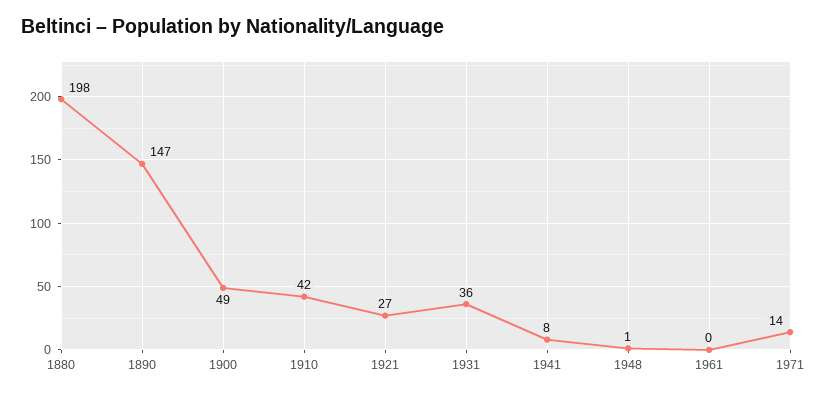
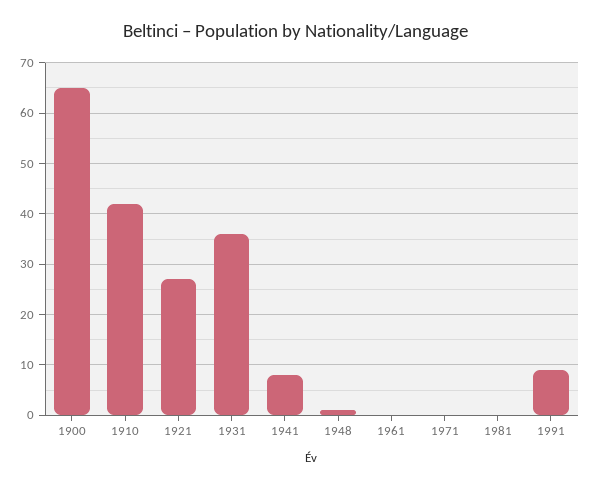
1880: 198 -> none
1890: 147 -> none
1900: 49 -> 65
1971: 14 -> 0
1981: none -> 0
1991: none -> 10

